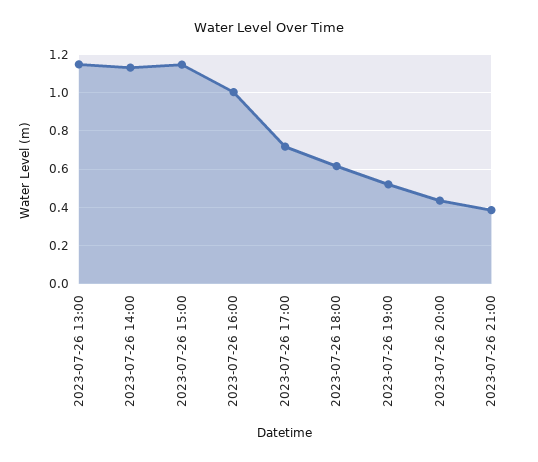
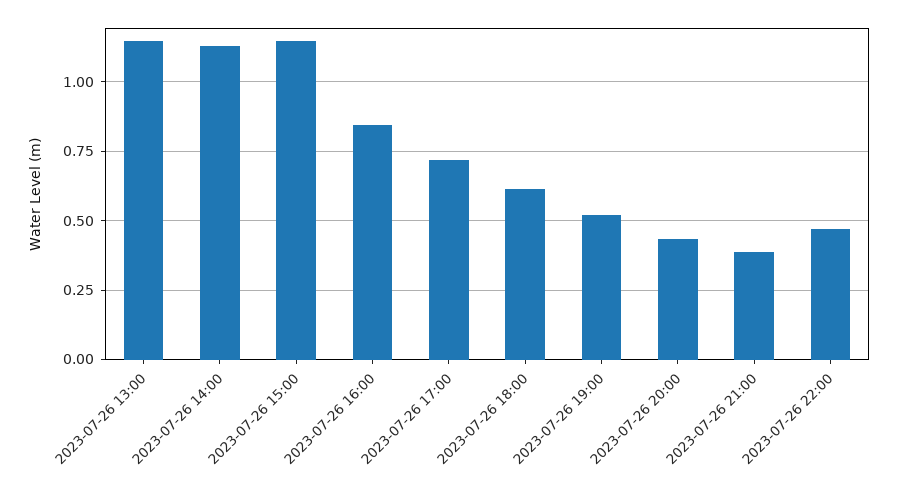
2023-07-26 16:00: 1 -> 0.85
2023-07-26 22:00: none -> 0.475

